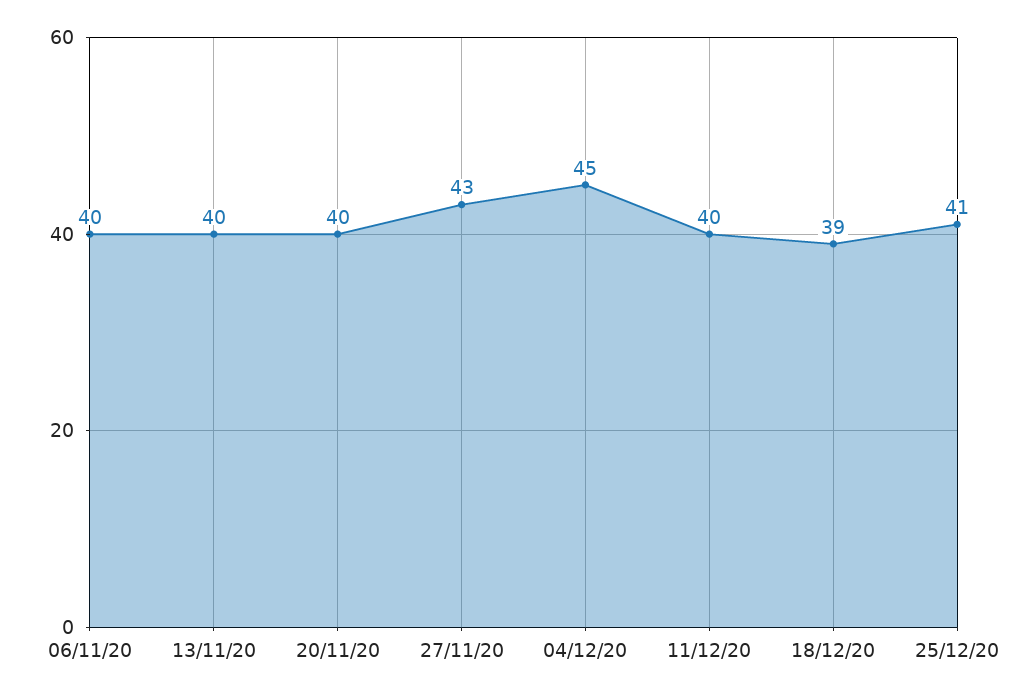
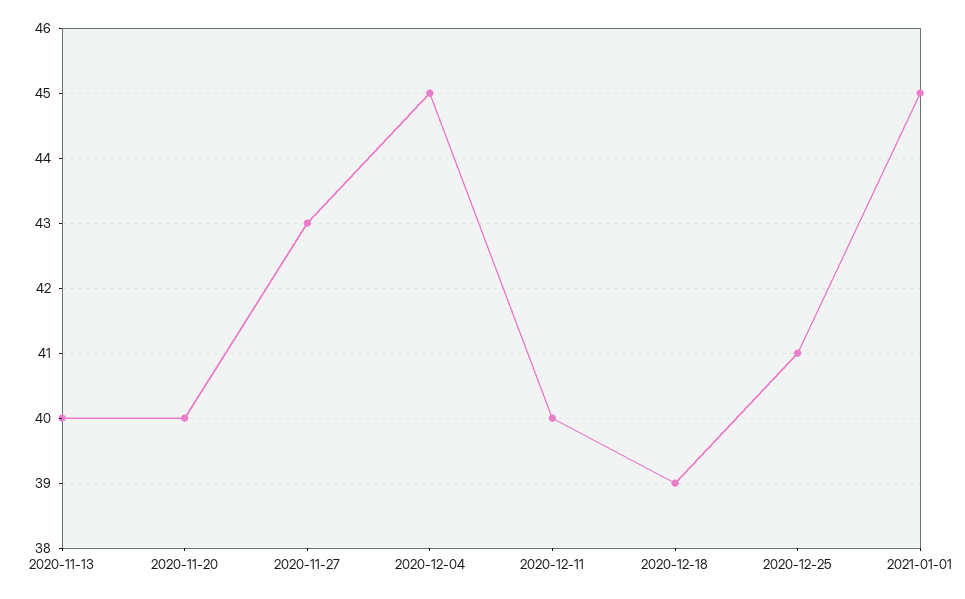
06/11/20: 40 -> none
2021-01-01: none -> 45

